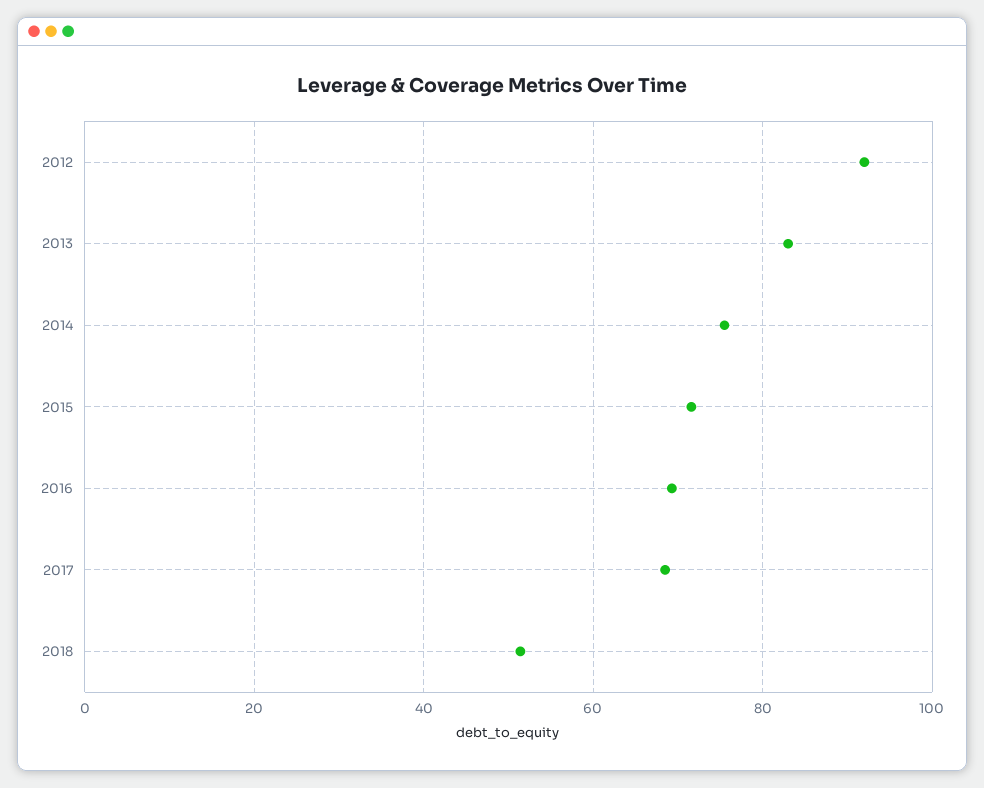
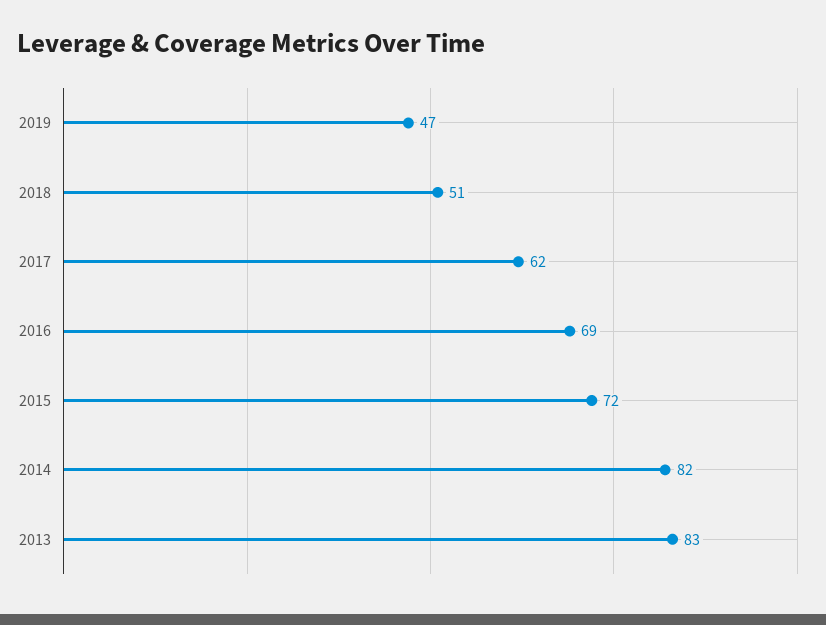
2012: 92 -> none
2014: 76 -> 82
2017: 68 -> 62
2019: none -> 47

